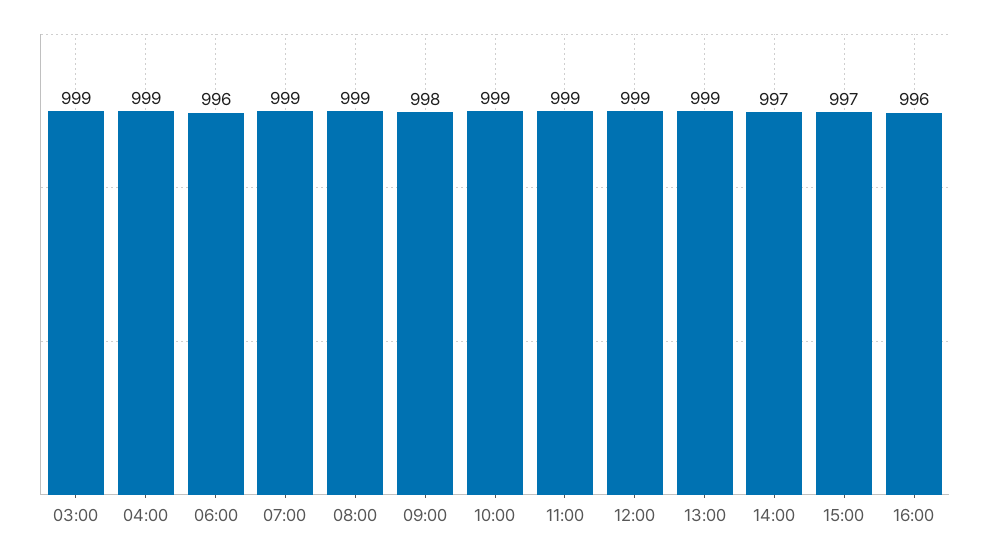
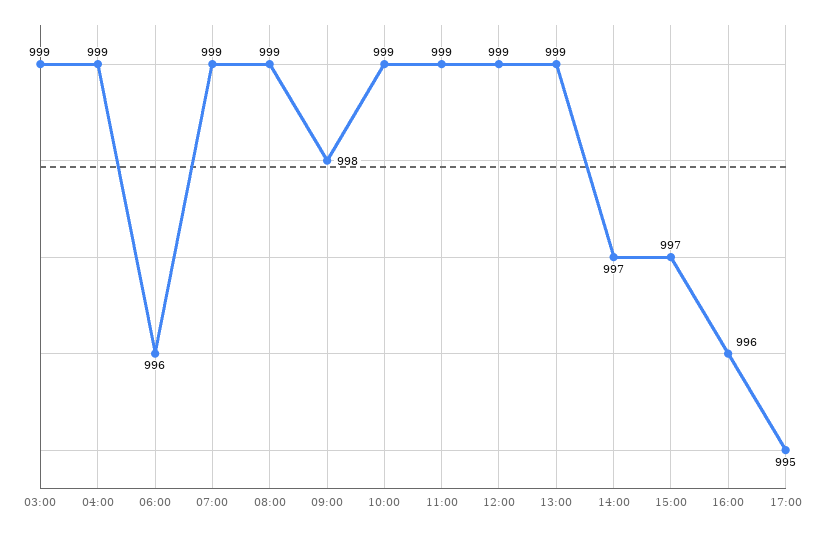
17:00: none -> 995

